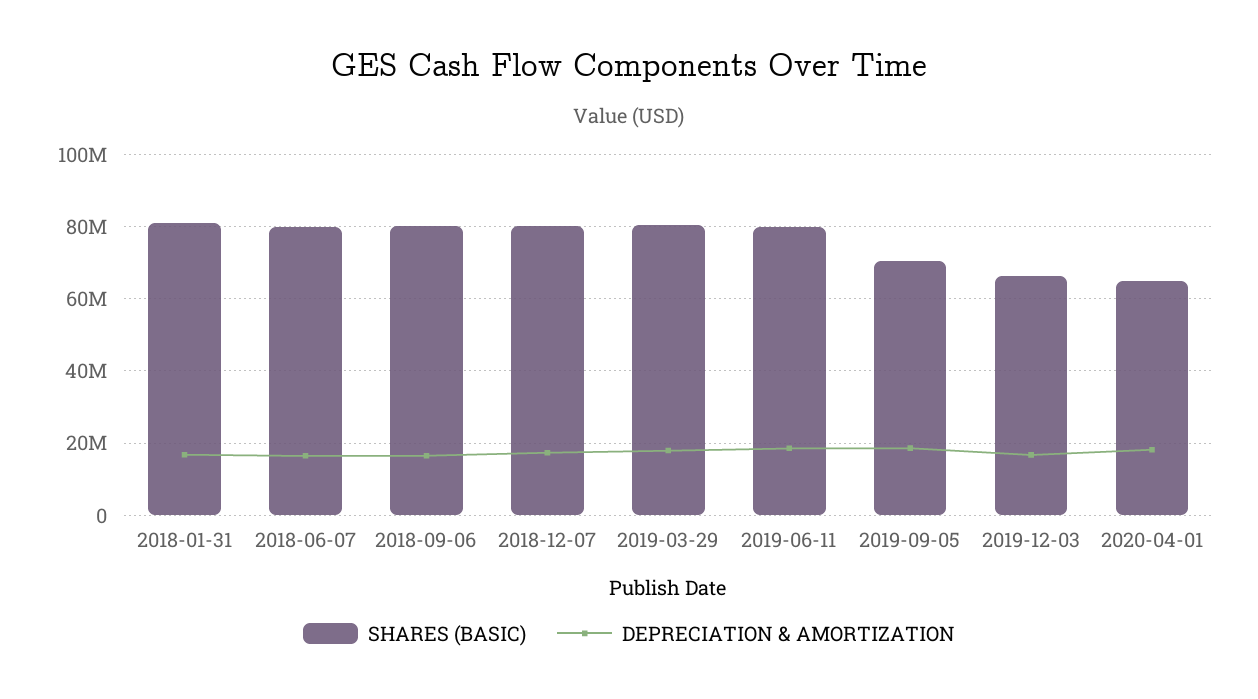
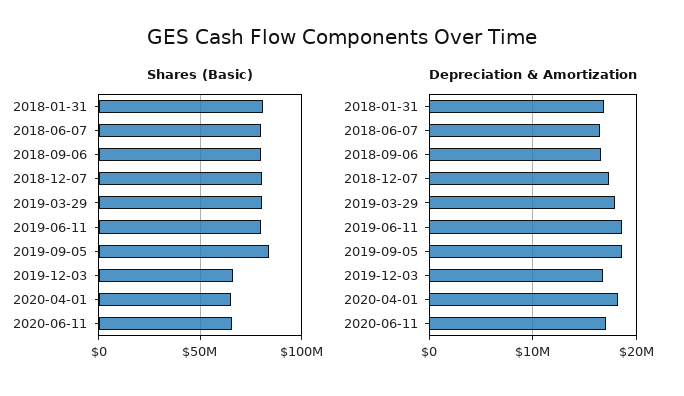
SHARES (BASIC), 2019-09-05: 70000000 -> 85000000
SHARES (BASIC), 2020-06-11: none -> 65000000
DEPRECIATION & AMORTIZATION, 2020-06-11: none -> 17000000

